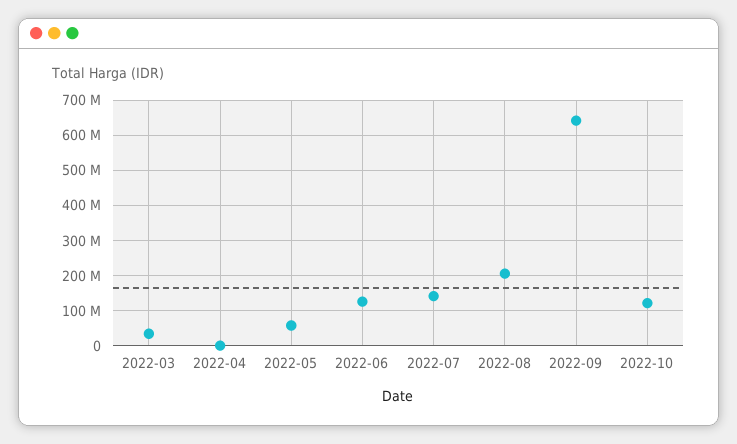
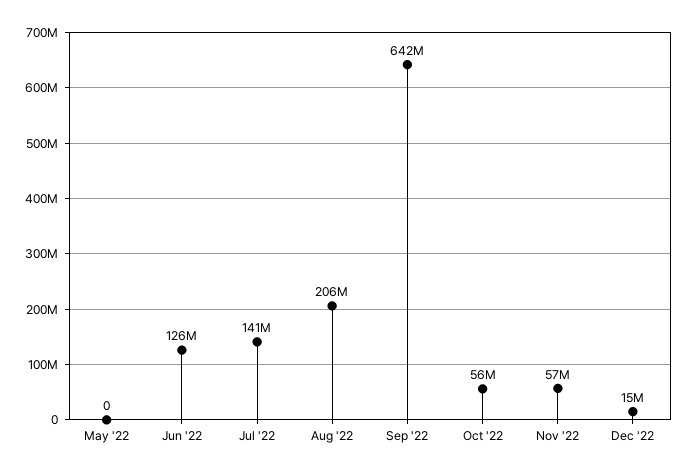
2022-03: 40000000 -> none
2022-04: 0 -> none
2022-05: 60000000 -> 0
2022-10: 120000000 -> 56000000
Nov '22: none -> 57000000
Dec '22: none -> 15000000

